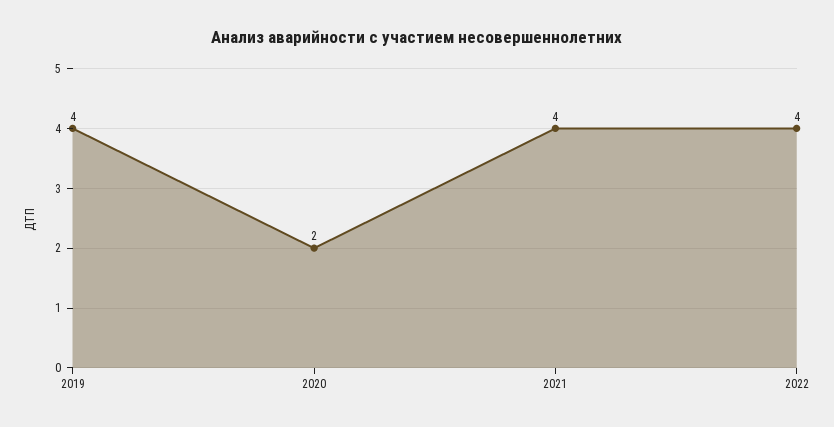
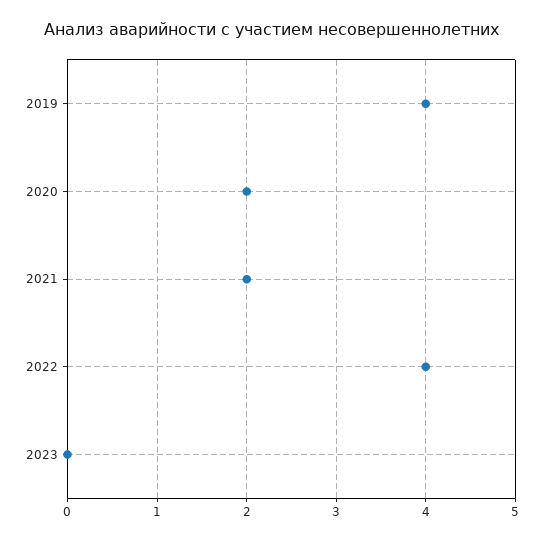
2021: 4 -> 2
2023: none -> 0

